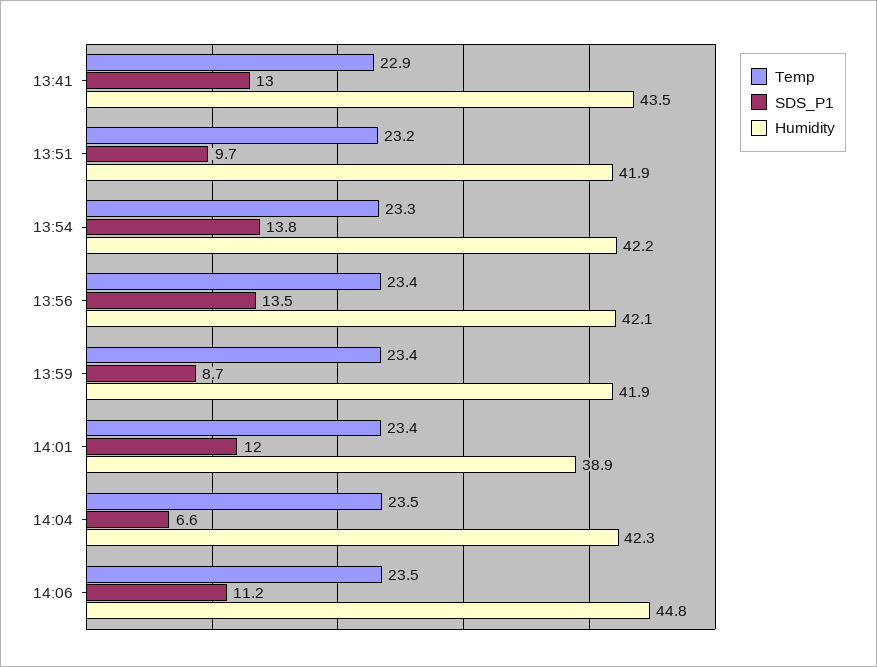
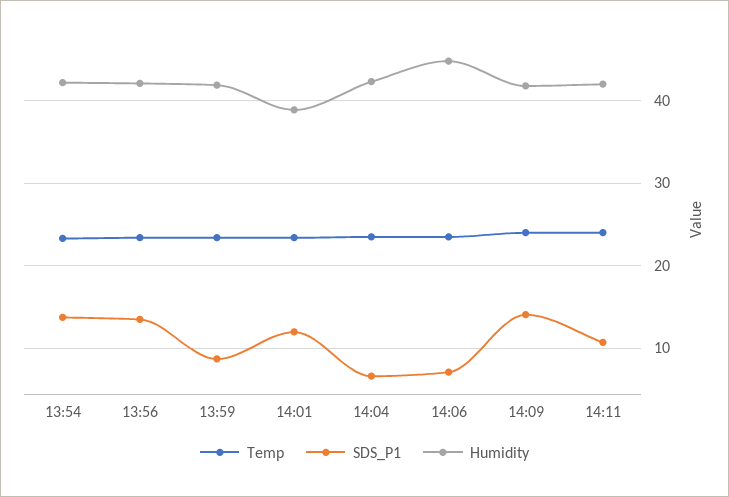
Temp, 13:41: 22.9 -> none
SDS_P1, 13:41: 13 -> none
Humidity, 13:41: 43.5 -> none
Temp, 13:51: 23.2 -> none
SDS_P1, 13:51: 9.7 -> none
Humidity, 13:51: 41.9 -> none
SDS_P1, 14:06: 11.2 -> 7
Temp, 14:09: none -> 24
SDS_P1, 14:09: none -> 14
Humidity, 14:09: none -> 42
Temp, 14:11: none -> 24
SDS_P1, 14:11: none -> 11
Humidity, 14:11: none -> 42

